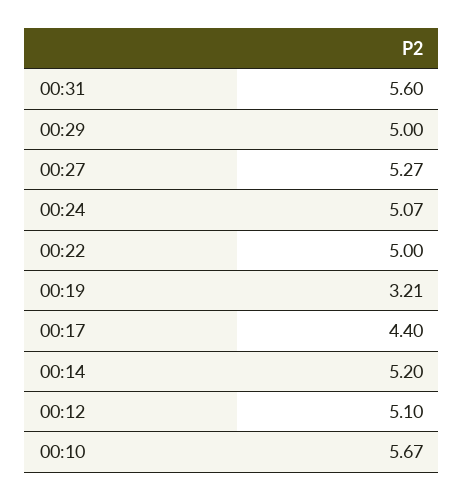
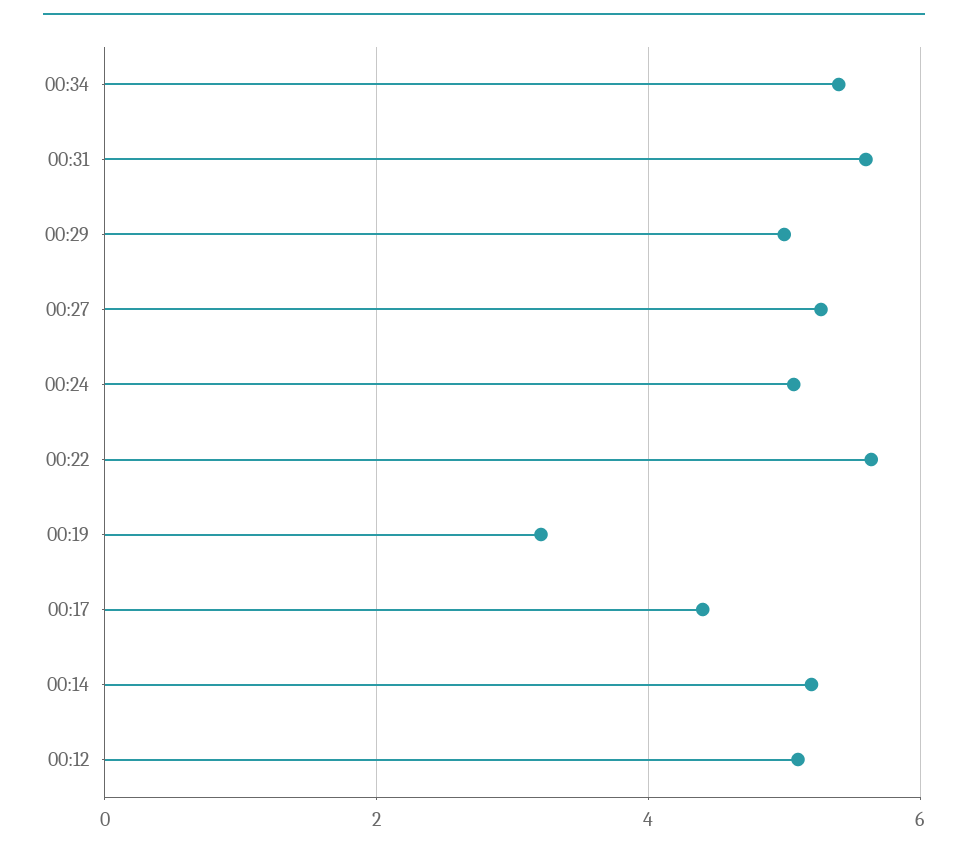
00:22: 5 -> 5.6
00:10: 5.67 -> none
00:34: none -> 5.4

